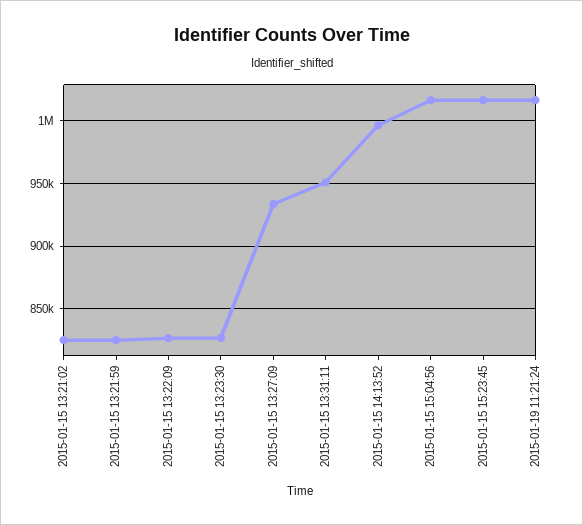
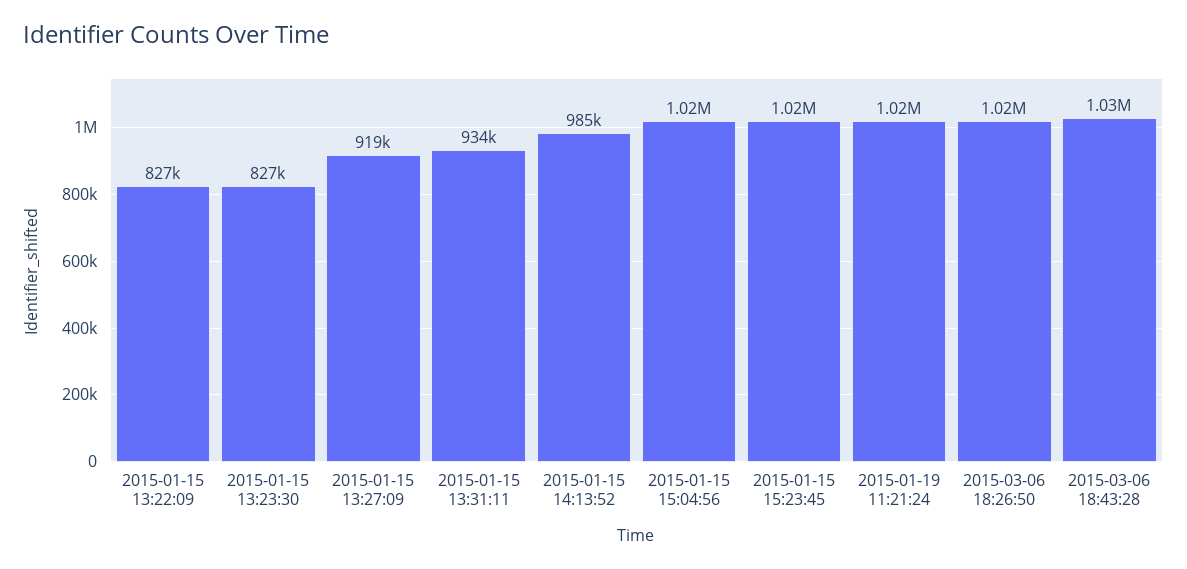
2015-01-15 13:21:02: 825000 -> none
2015-01-15 13:21:59: 825000 -> none
2015-01-15 13:27:09: 935000 -> 919000
2015-01-15 13:31:11: 950000 -> 934000
2015-01-15 14:13:52: 995000 -> 985000
2015-03-06 18:26:50: none -> 1020000
2015-03-06 18:43:28: none -> 1030000

